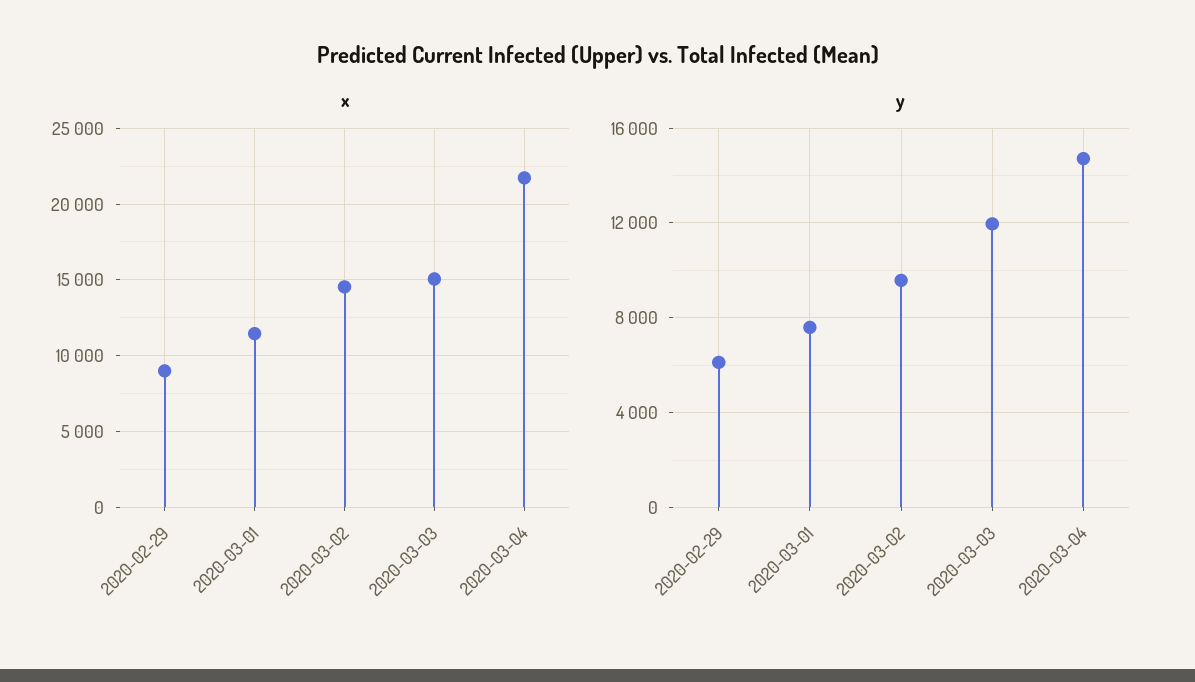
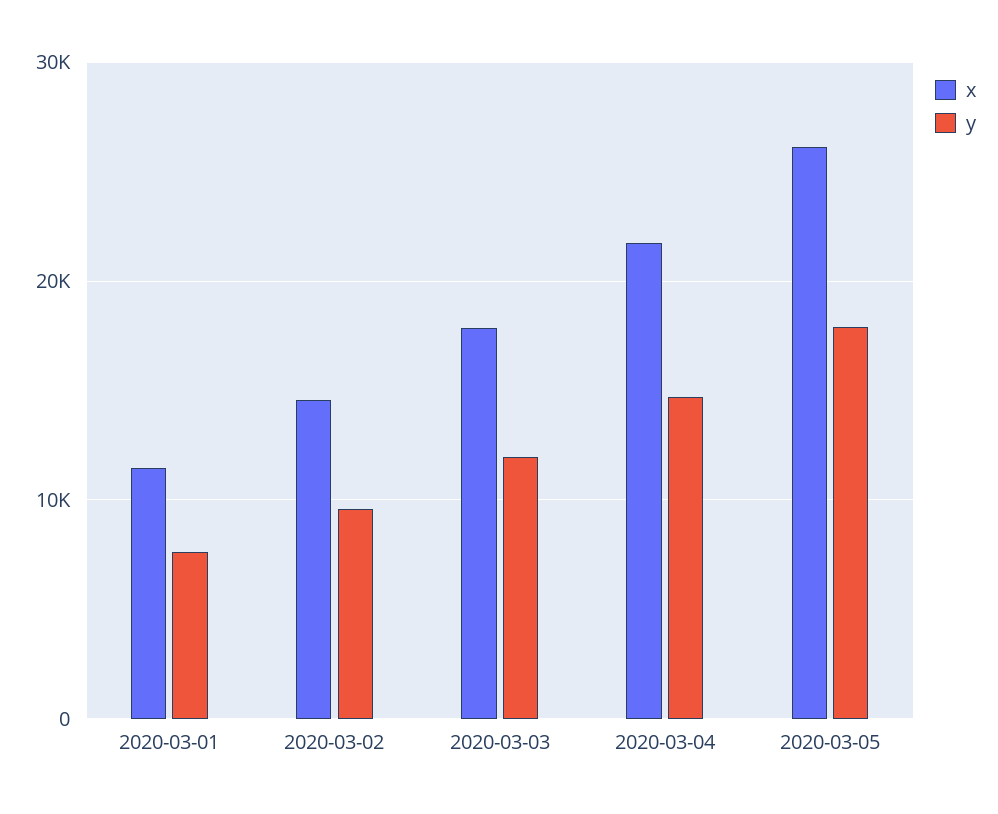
x, 2020-02-29: 9000 -> none
x, 2020-03-03: 15000 -> 18000
y, 2020-02-29: 6000 -> none
x, 2020-03-05: none -> 26000
y, 2020-03-05: none -> 18000

